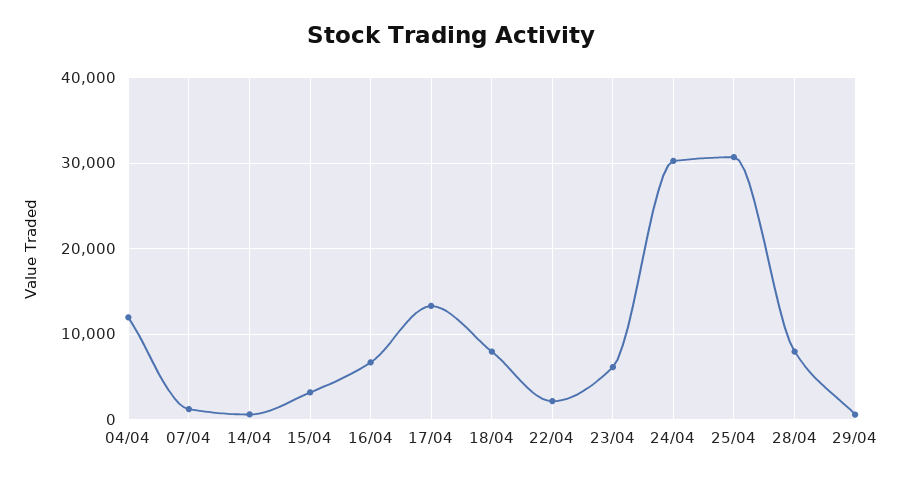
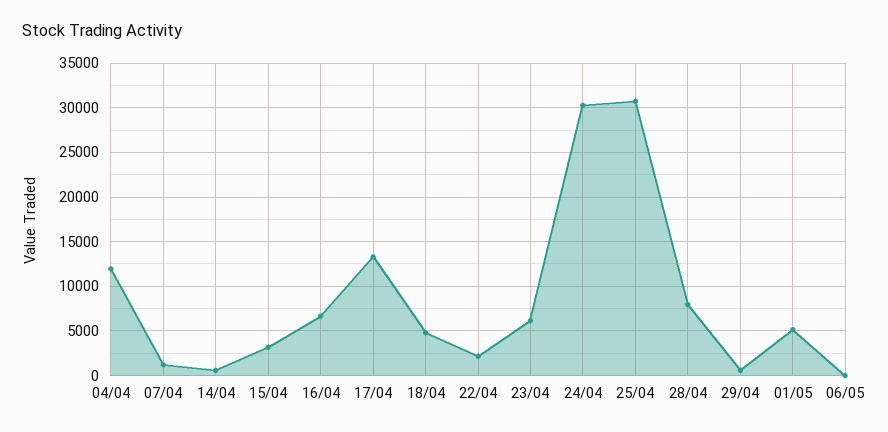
18/04: 8000 -> 5000
01/05: none -> 5000
06/05: none -> 0

